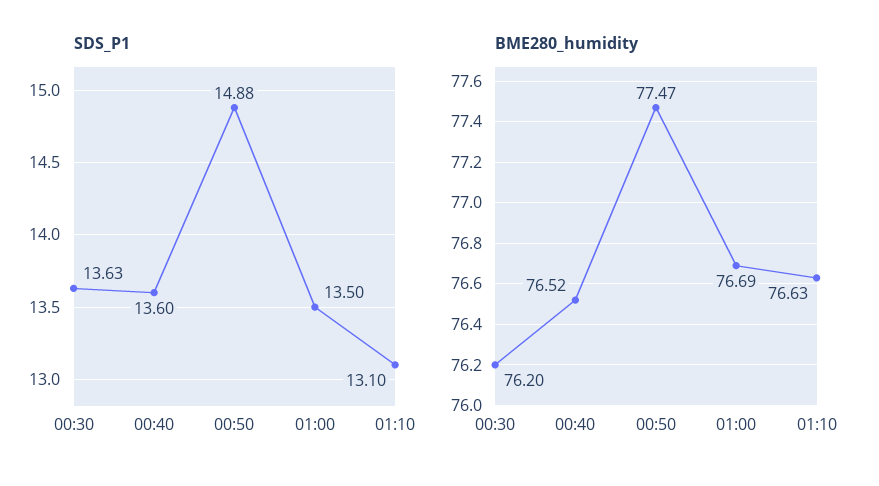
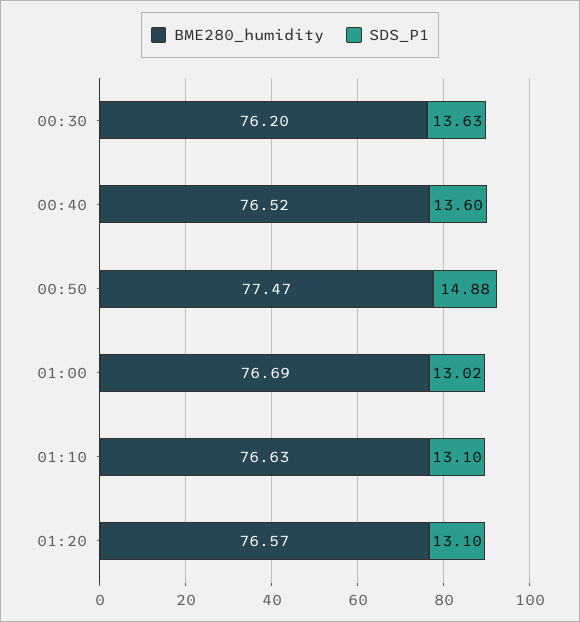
SDS_P1, 01:00: 13.5 -> 13.02
BME280_humidity, 01:20: none -> 76.57
SDS_P1, 01:20: none -> 13.1

